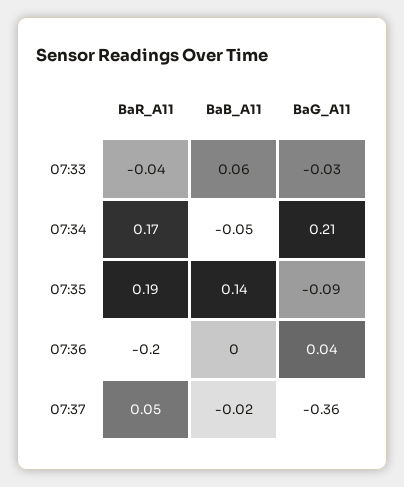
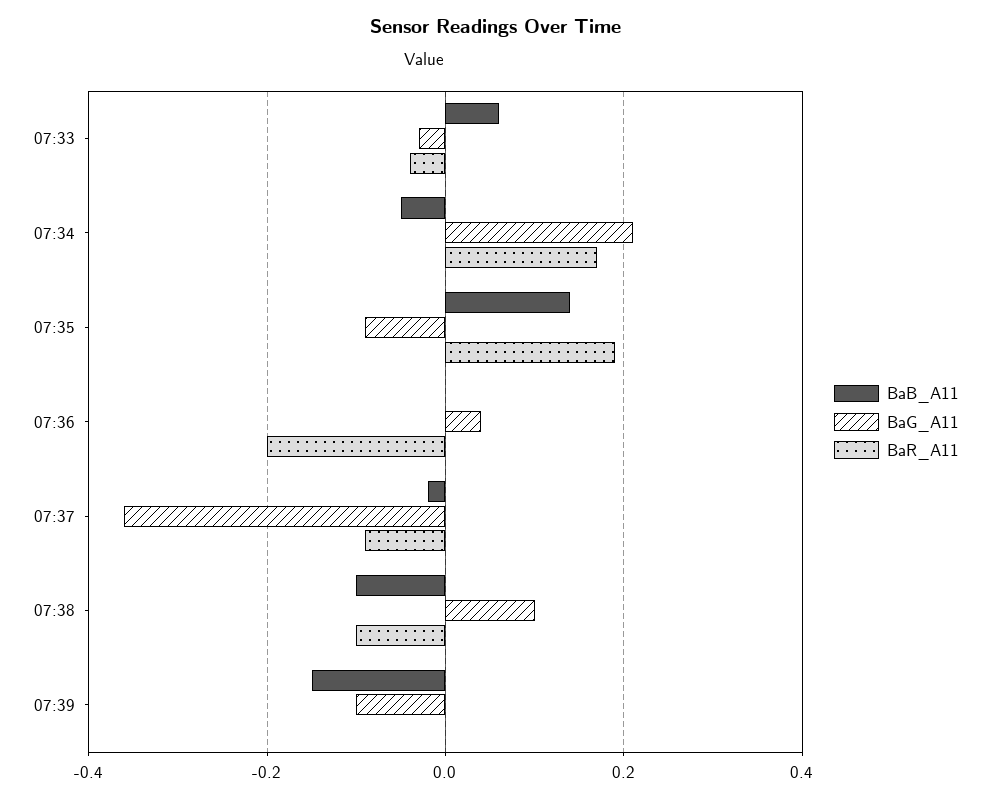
BaR_A11, 07:37: 0.05 -> -0.1
BaB_A11, 07:38: none -> -0.1
BaG_A11, 07:38: none -> 0.1
BaR_A11, 07:38: none -> -0.1
BaB_A11, 07:39: none -> -0.15
BaG_A11, 07:39: none -> -0.1
BaR_A11, 07:39: none -> 0

